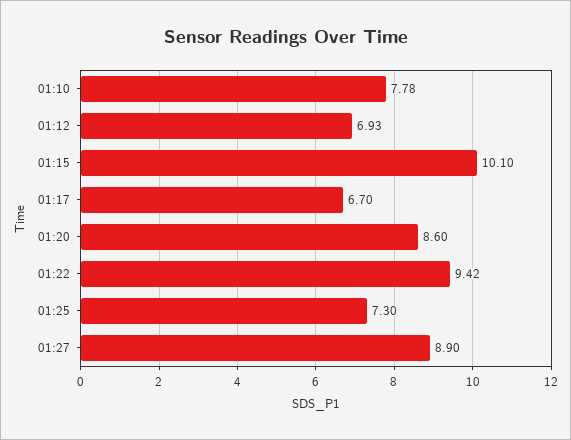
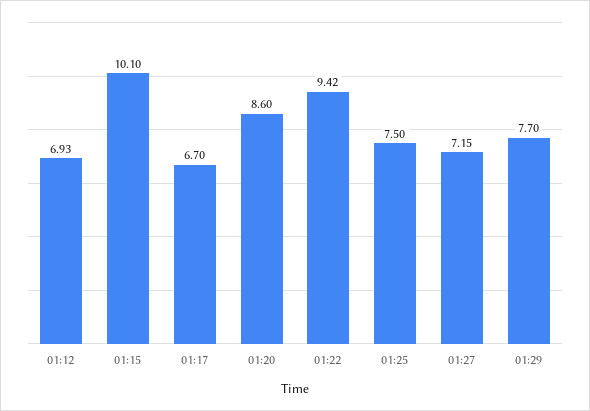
01:10: 7.78 -> none
01:25: 7.3 -> 7.5
01:27: 8.9 -> 7.15
01:29: none -> 7.7

